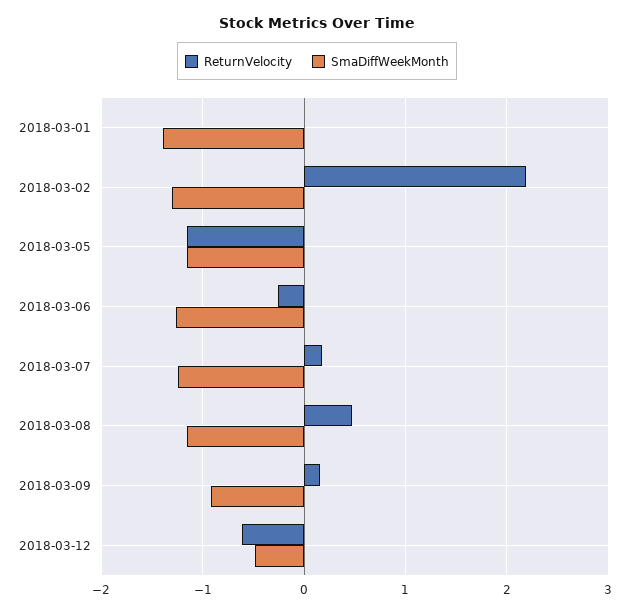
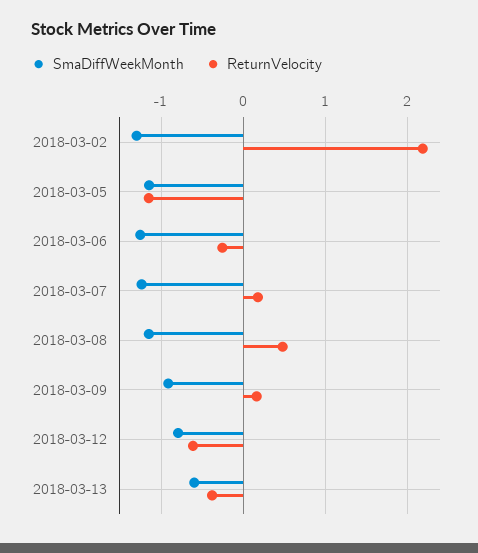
ReturnVelocity, 2018-03-01: 0 -> none
SmaDiffWeekMonth, 2018-03-01: -1.4 -> none
SmaDiffWeekMonth, 2018-03-12: -0.5 -> -0.8
SmaDiffWeekMonth, 2018-03-13: none -> -0.6
ReturnVelocity, 2018-03-13: none -> -0.4

